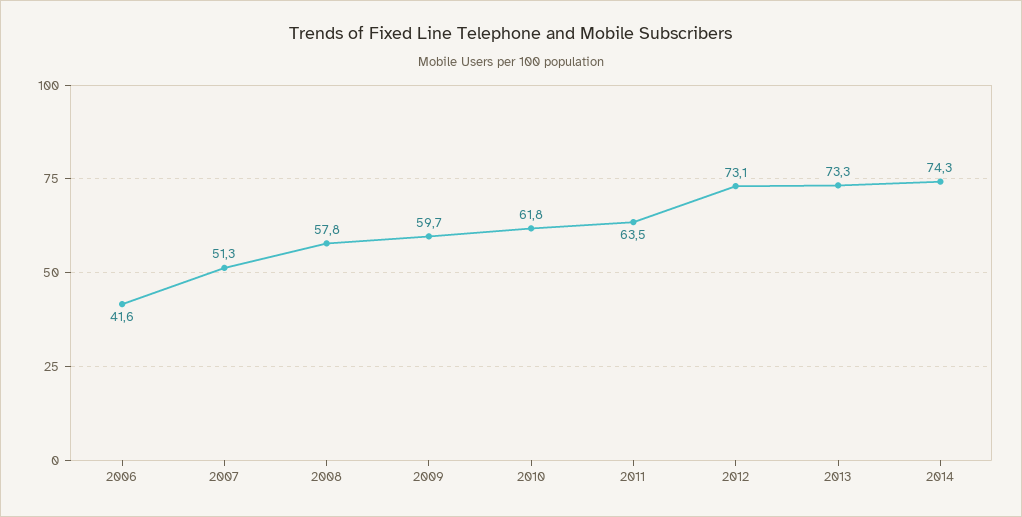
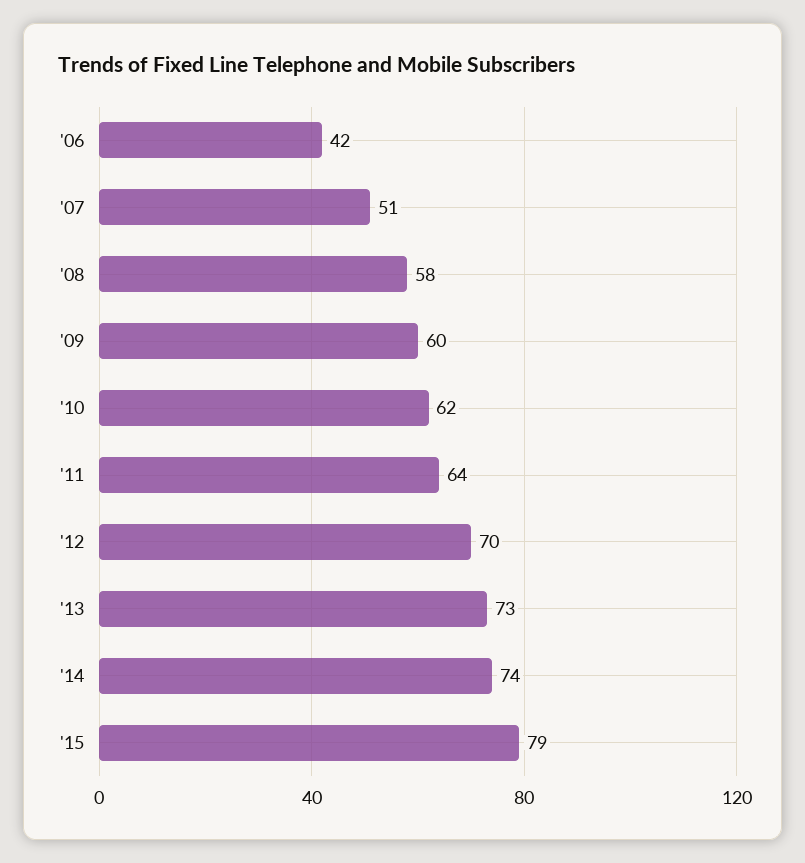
2012: 73.1 -> 70
'15: none -> 79

